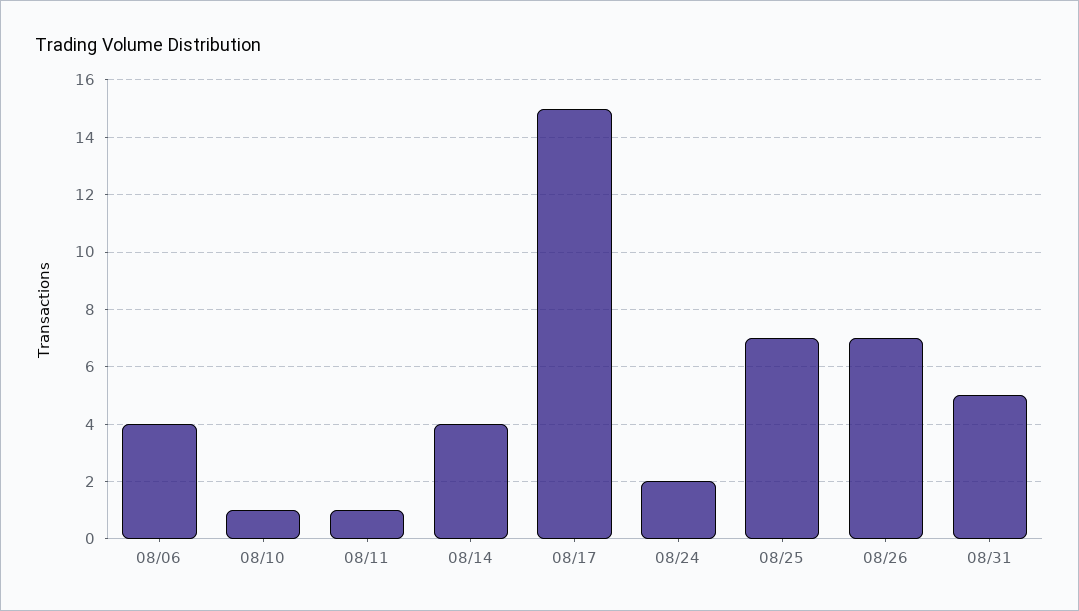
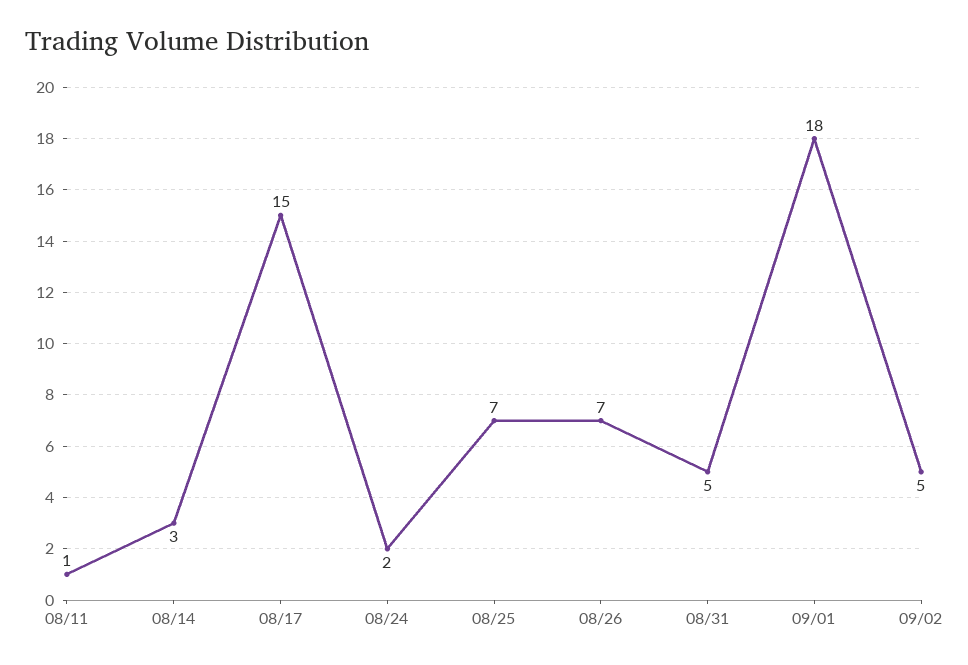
08/06: 4 -> none
08/10: 1 -> none
08/14: 4 -> 3
09/01: none -> 18
09/02: none -> 5

